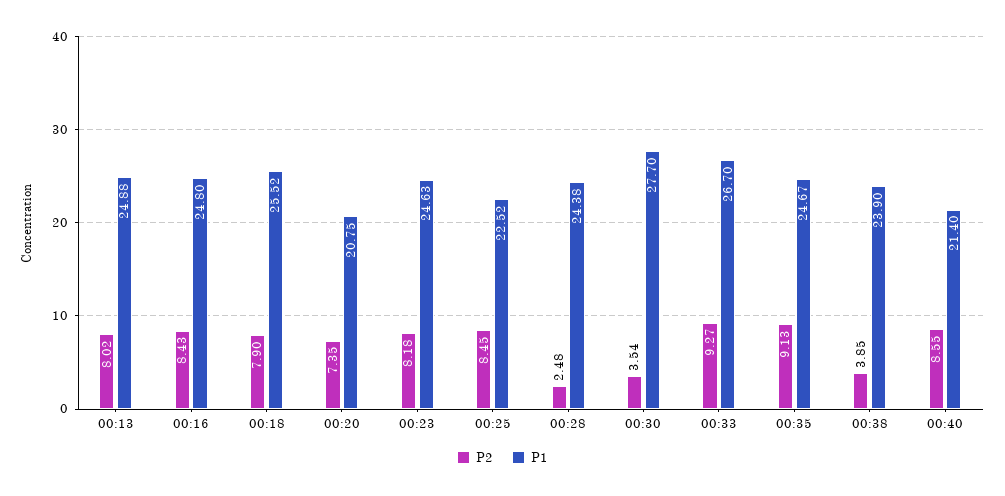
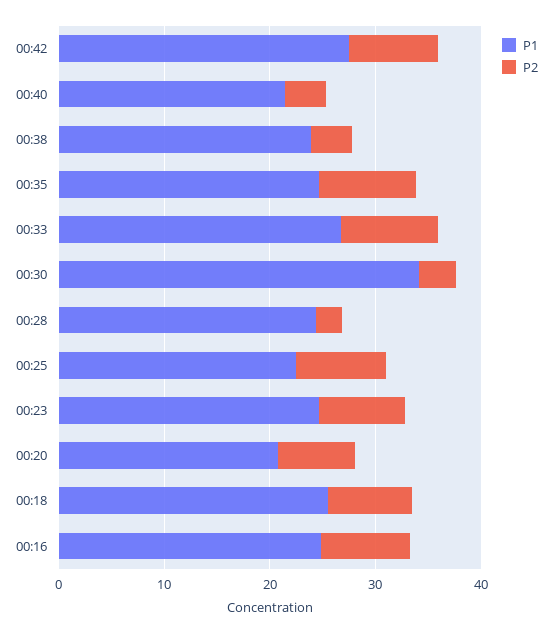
P2, 00:13: 8.02 -> none
P1, 00:13: 24.88 -> none
P1, 00:30: 27.7 -> 34
P2, 00:40: 8.55 -> 4
P1, 00:42: none -> 28
P2, 00:42: none -> 8

